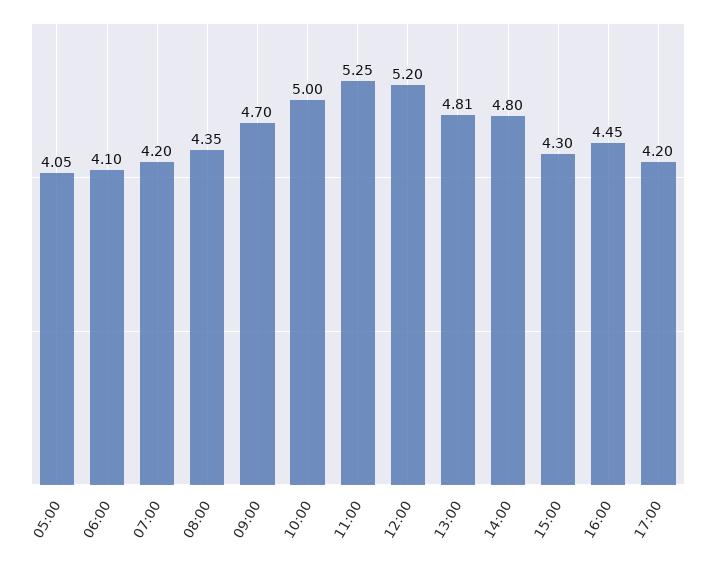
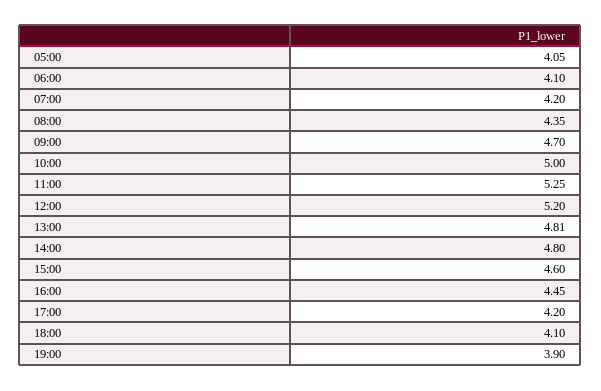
15:00: 4.3 -> 4.6
18:00: none -> 4.1
19:00: none -> 3.9

